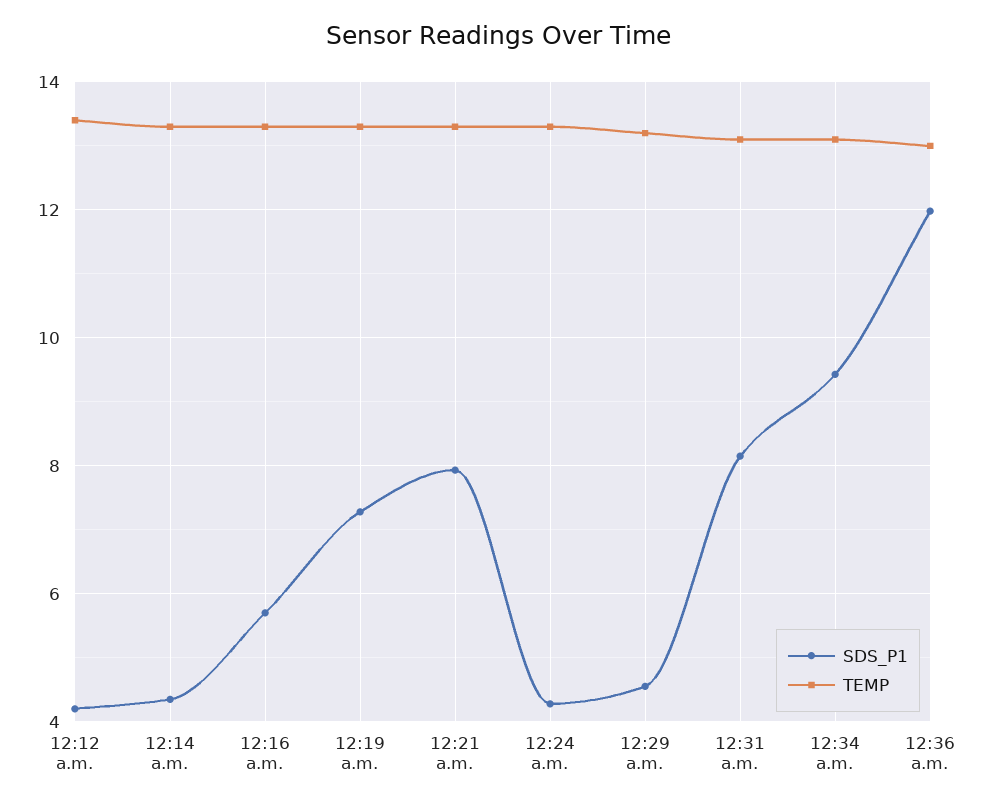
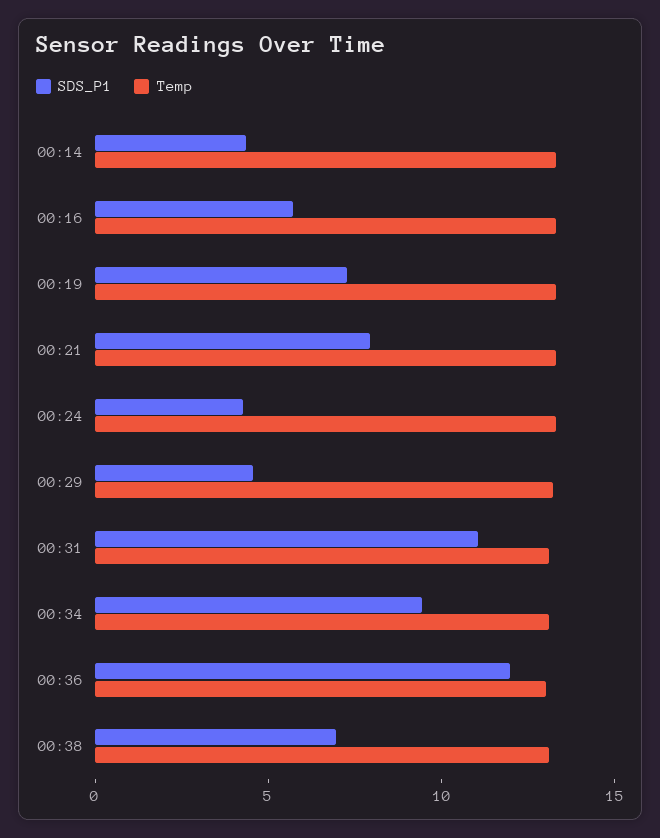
SDS_P1, 12:12 a.m.: 4.2 -> none
TEMP, 12:12 a.m.: 13.4 -> none
SDS_P1, 12:31 a.m.: 8.2 -> 11
SDS_P1, 00:38: none -> 7
TEMP, 00:38: none -> 13

